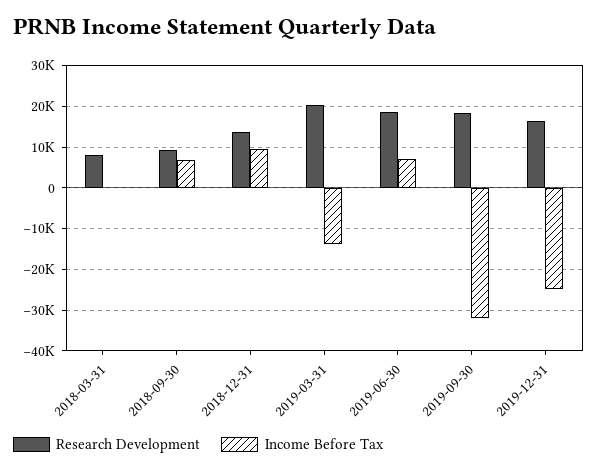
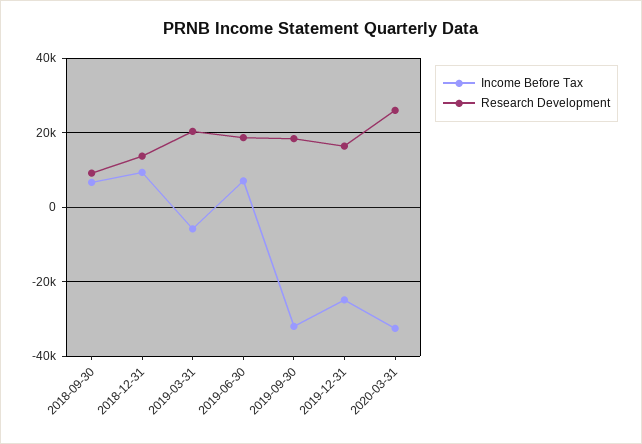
Research Development, 2018-03-31: 8000 -> none
Income Before Tax, 2018-03-31: 0 -> none
Income Before Tax, 2019-03-31: -14000 -> -6000
Income Before Tax, 2020-03-31: none -> -32000
Research Development, 2020-03-31: none -> 26000

